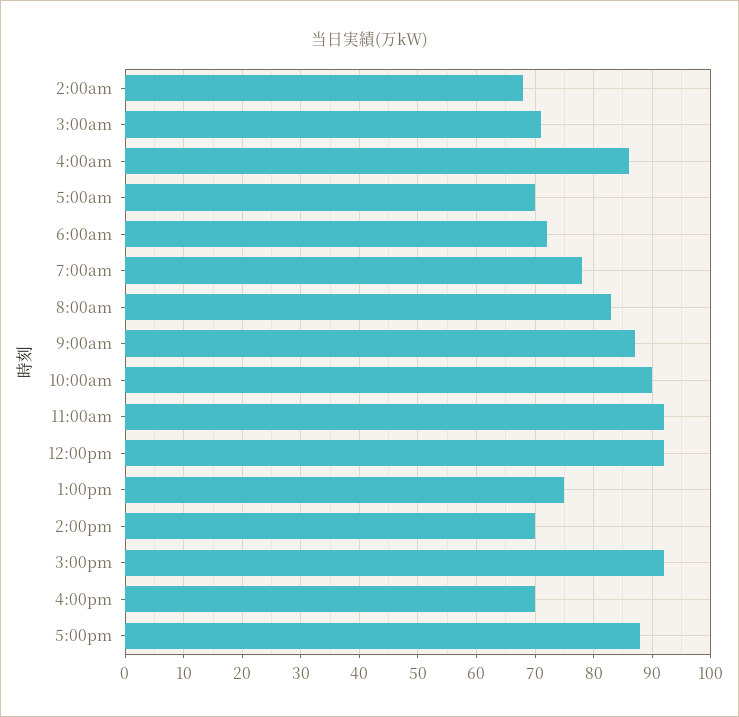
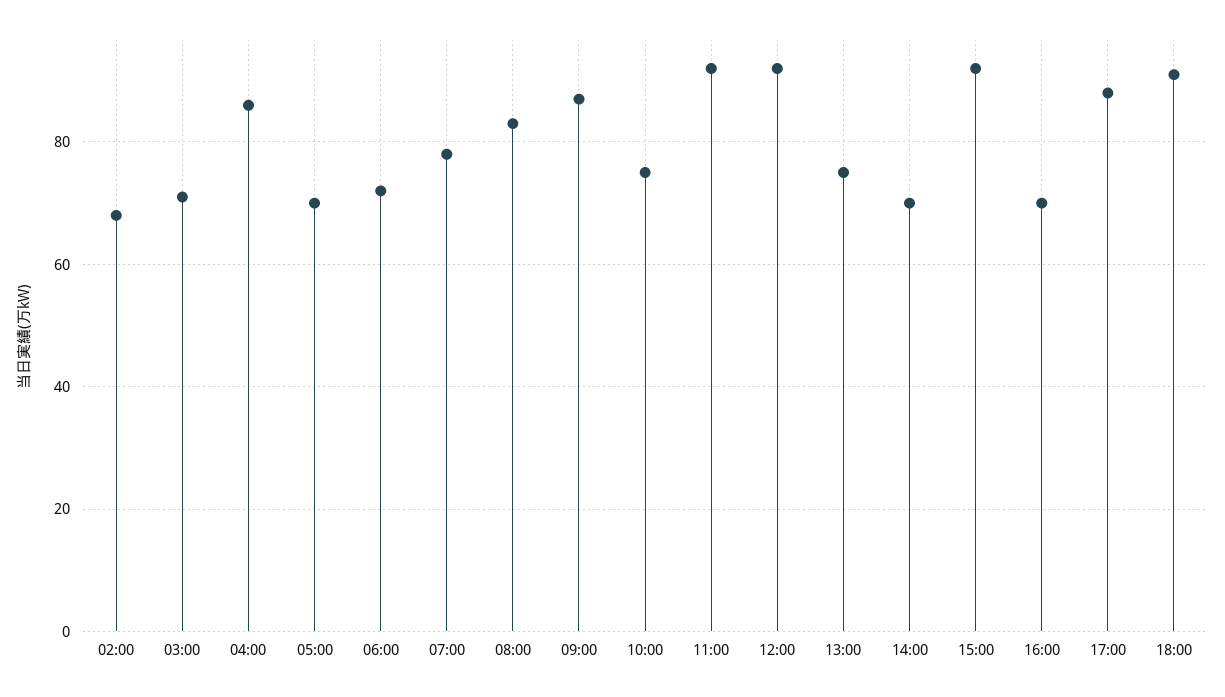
10:00am: 90 -> 75
18:00: none -> 90

